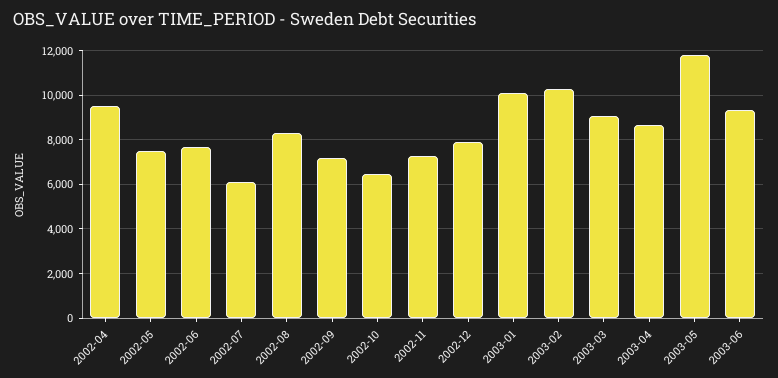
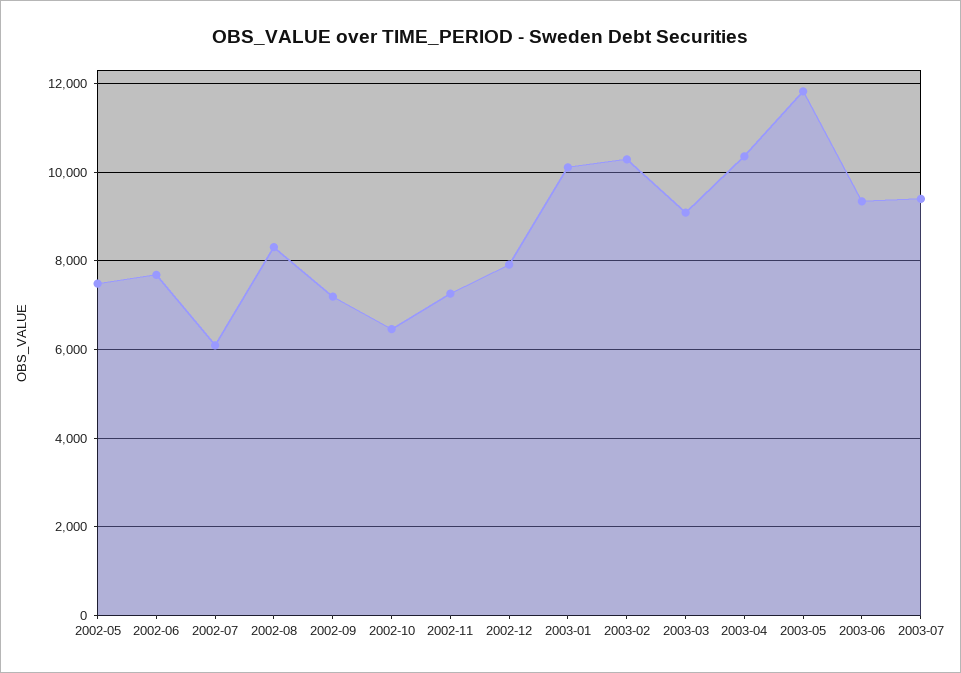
2002-04: 9500 -> none
2003-04: 8500 -> 10400
2003-07: none -> 9400

